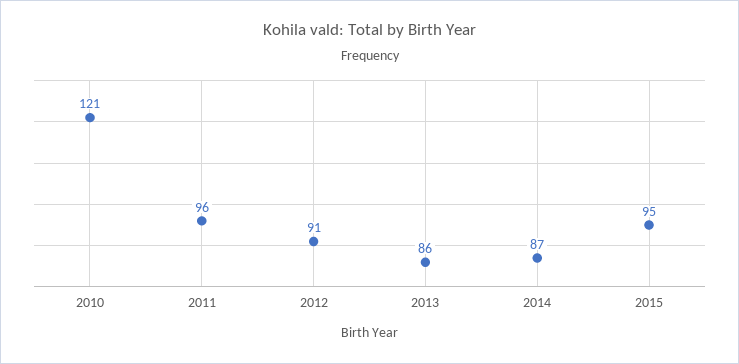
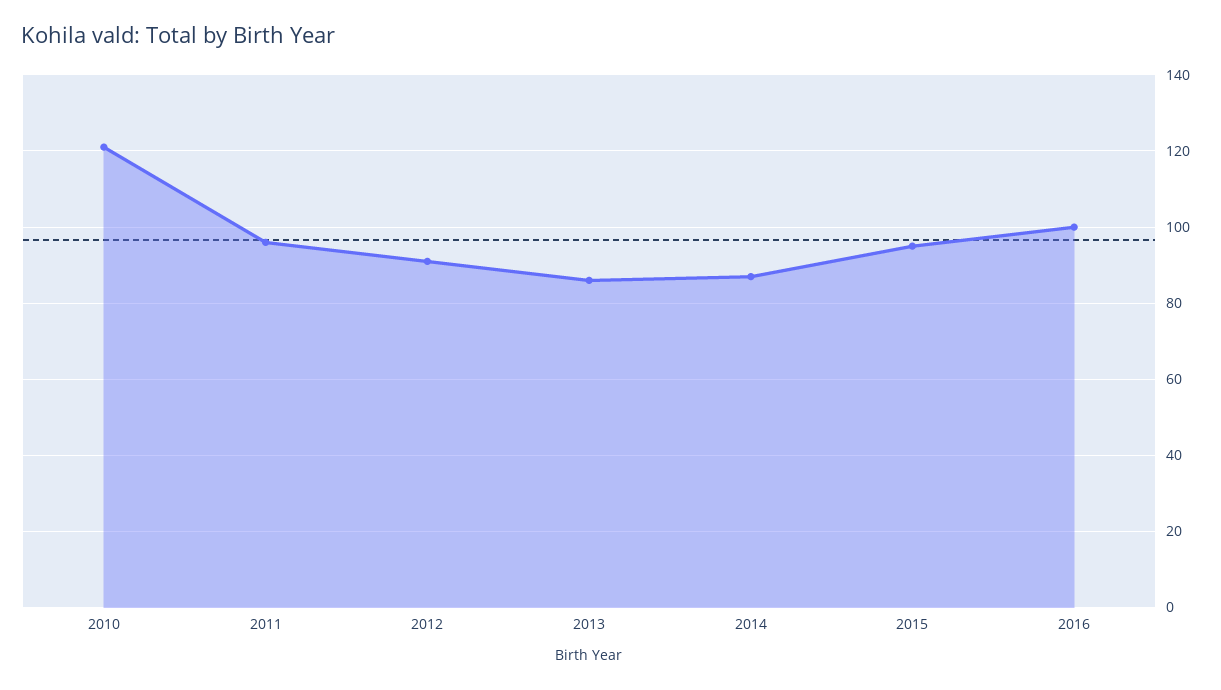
2016: none -> 100

